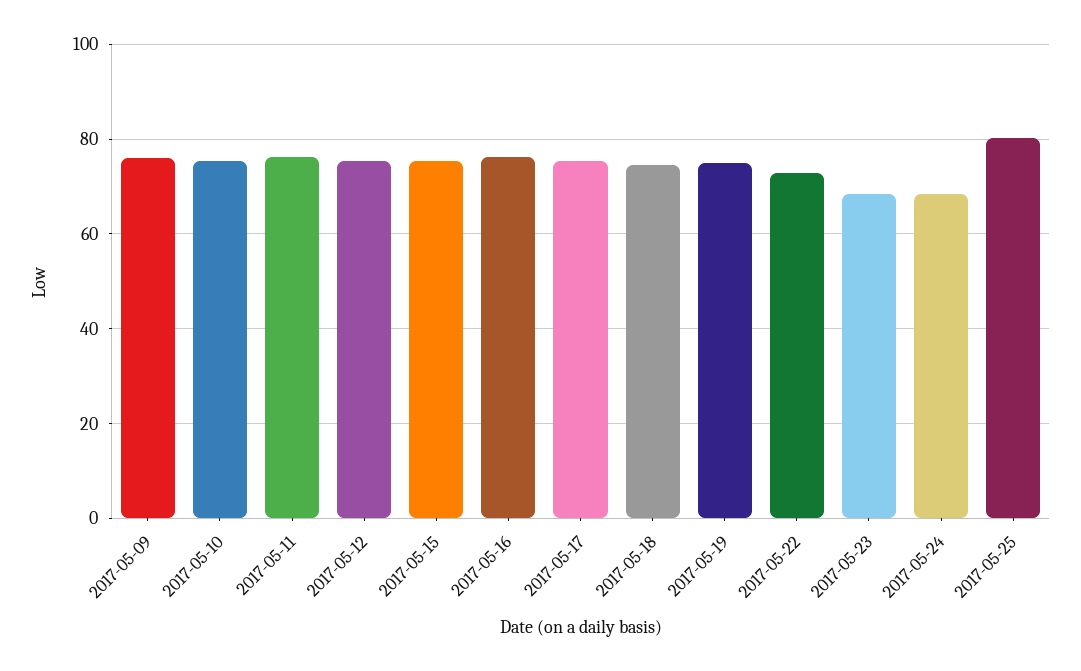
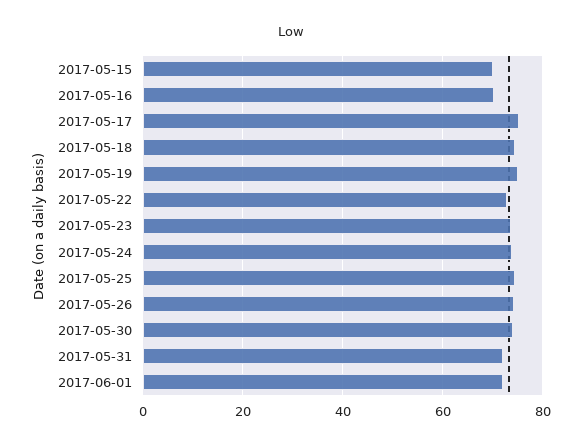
2017-05-09: 76 -> none
2017-05-10: 76 -> none
2017-05-11: 76 -> none
2017-05-12: 76 -> none
2017-05-15: 76 -> 70
2017-05-16: 76 -> 70
2017-05-23: 68 -> 74
2017-05-24: 68 -> 74
2017-05-25: 80 -> 74
2017-05-26: none -> 74
2017-05-30: none -> 74
2017-05-31: none -> 72
2017-06-01: none -> 72

